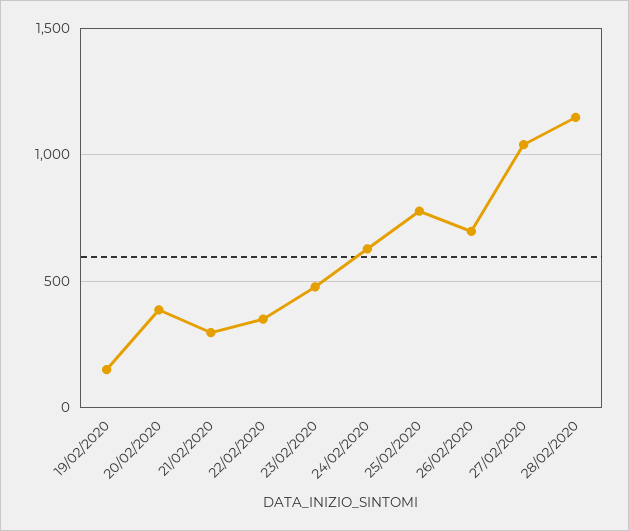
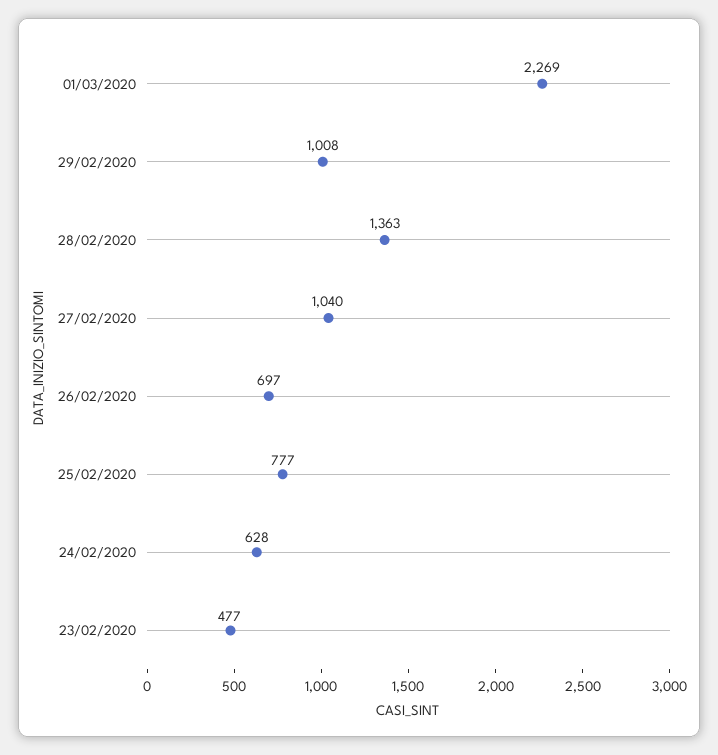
19/02/2020: 150 -> none
20/02/2020: 400 -> none
21/02/2020: 300 -> none
22/02/2020: 350 -> none
28/02/2020: 1150 -> 1363
01/03/2020: none -> 2269
29/02/2020: none -> 1008

